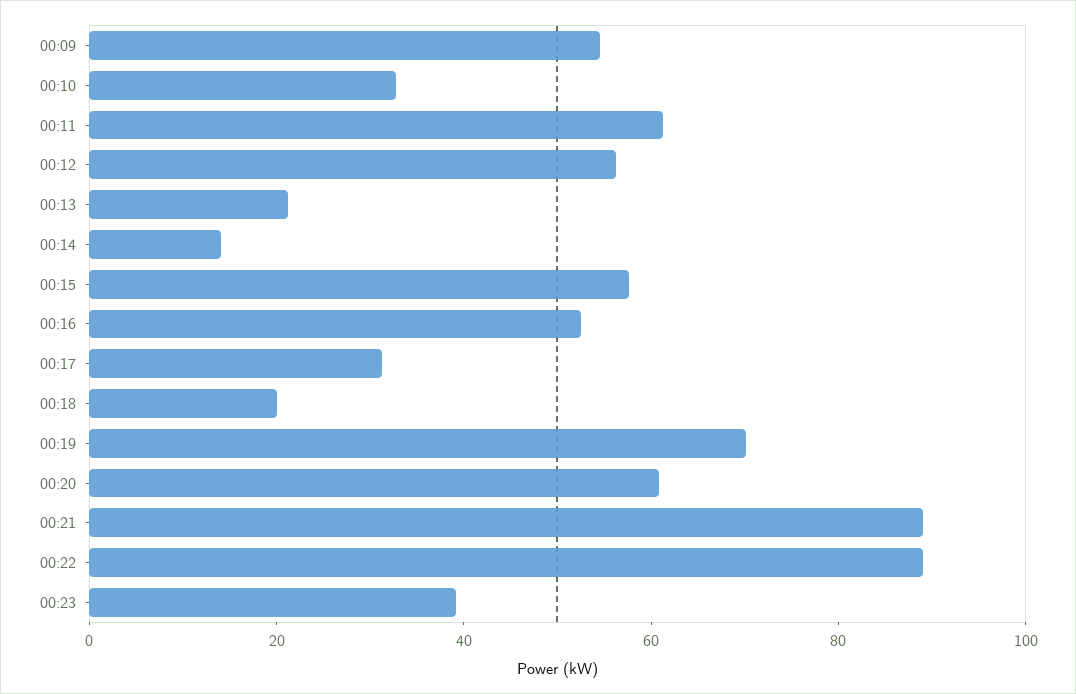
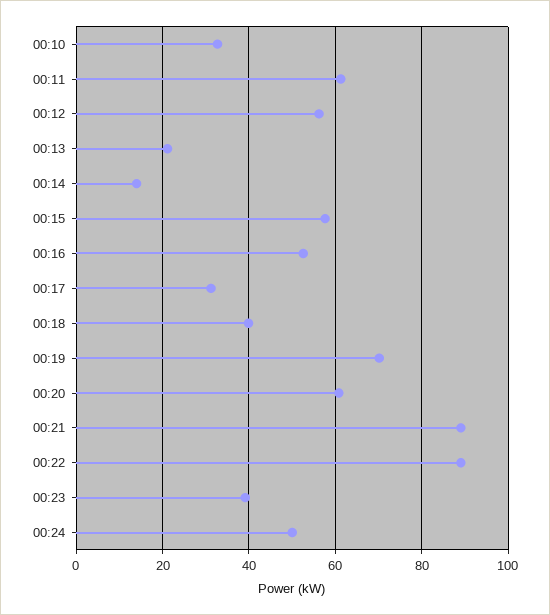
00:09: 55 -> none
00:18: 20 -> 40
00:24: none -> 50

